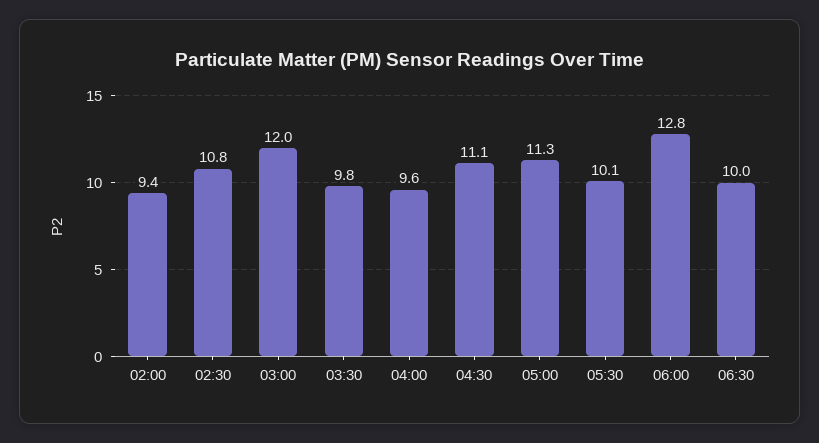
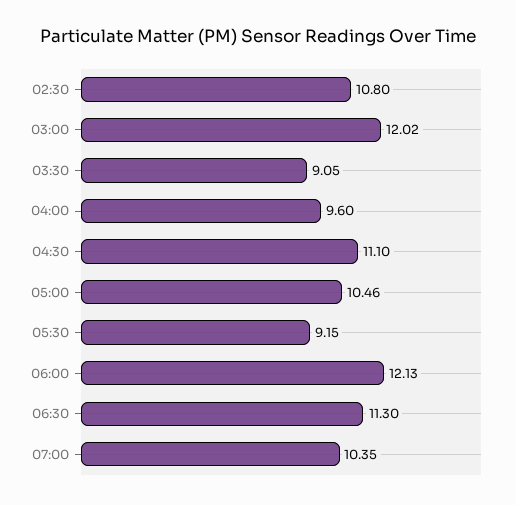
02:00: 9.4 -> none
03:30: 9.8 -> 9.05
05:00: 11.3 -> 10.46
05:30: 10.1 -> 9.15
06:00: 12.8 -> 12.13
06:30: 10 -> 11.3
07:00: none -> 10.35

